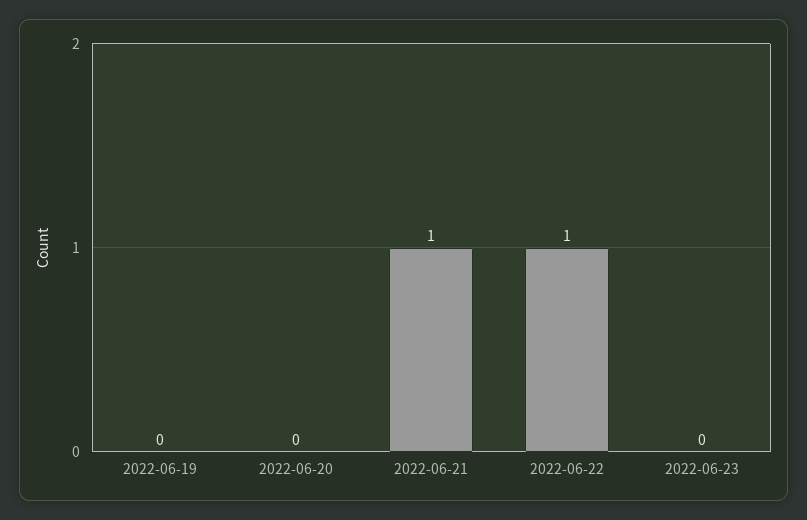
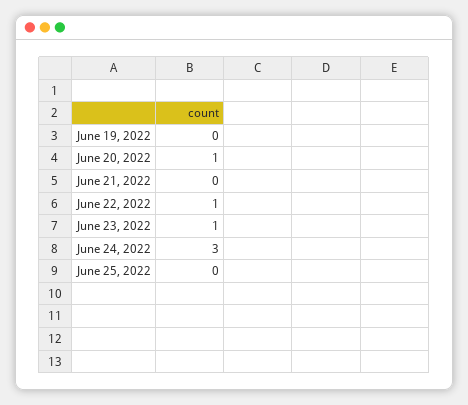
2022-06-20: 0 -> 1
2022-06-21: 1 -> 0
2022-06-23: 0 -> 1
June 24, 2022: none -> 3
June 25, 2022: none -> 0

